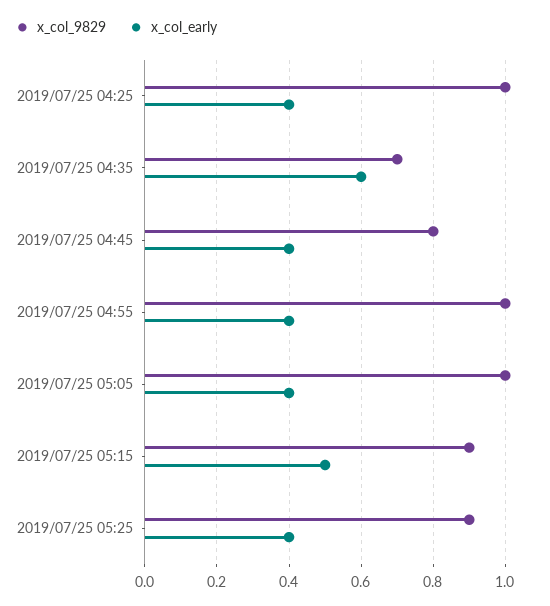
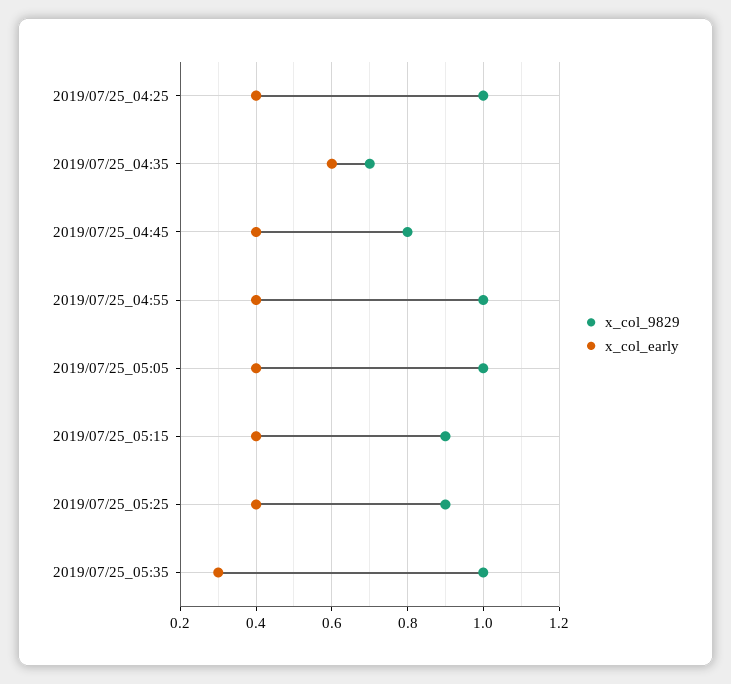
x_col_early, 2019/07/25 05:15: 0.5 -> 0.4
x_col_9829, 2019/07/25_05:35: none -> 1
x_col_early, 2019/07/25_05:35: none -> 0.3

